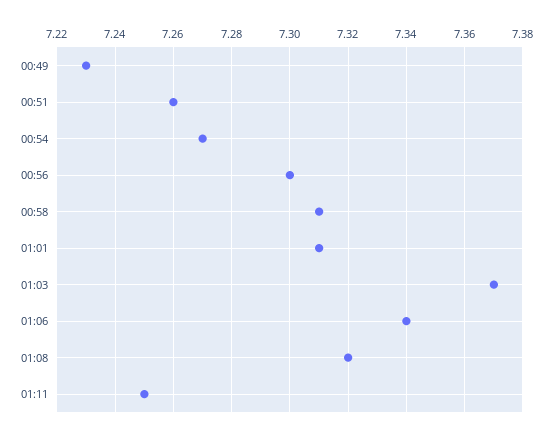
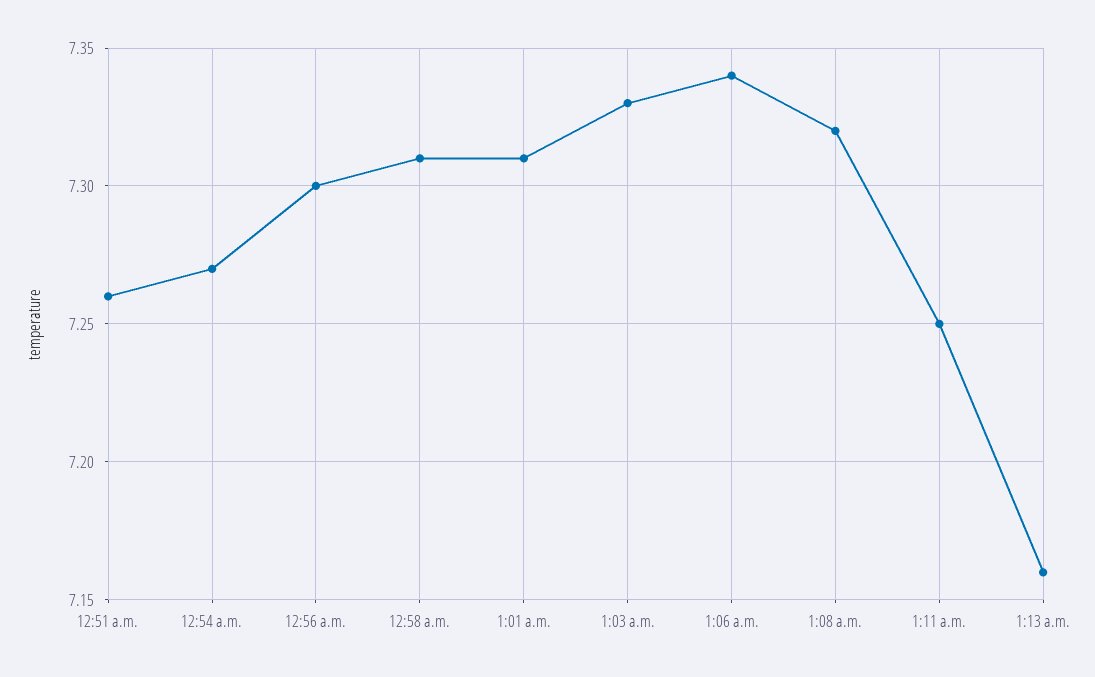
00:49: 7.23 -> none
01:03: 7.37 -> 7.33
1:13 a.m.: none -> 7.16

